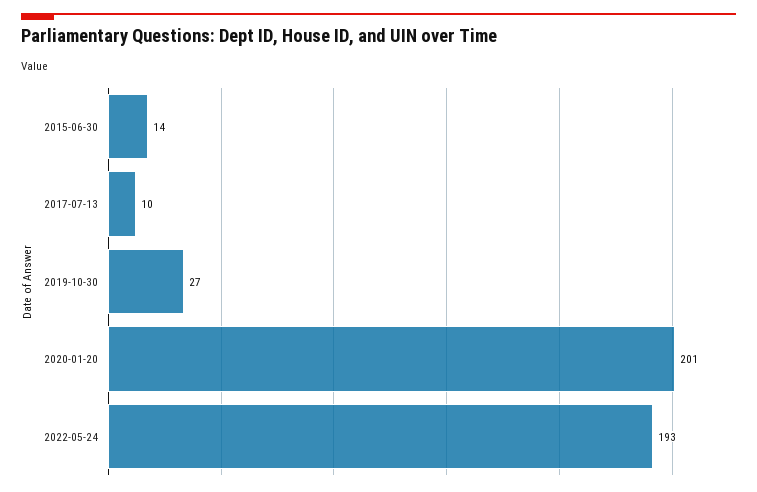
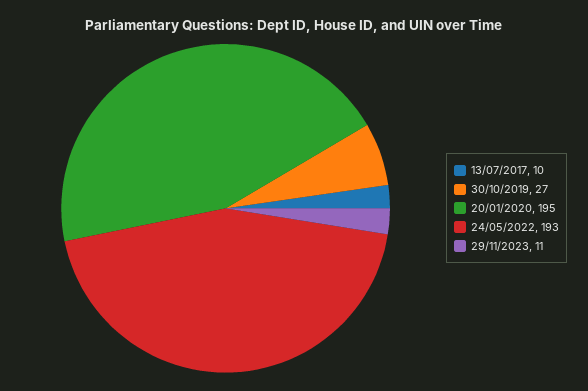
2015-06-30: 14 -> none
2020-01-20: 201 -> 195
29/11/2023: none -> 11

